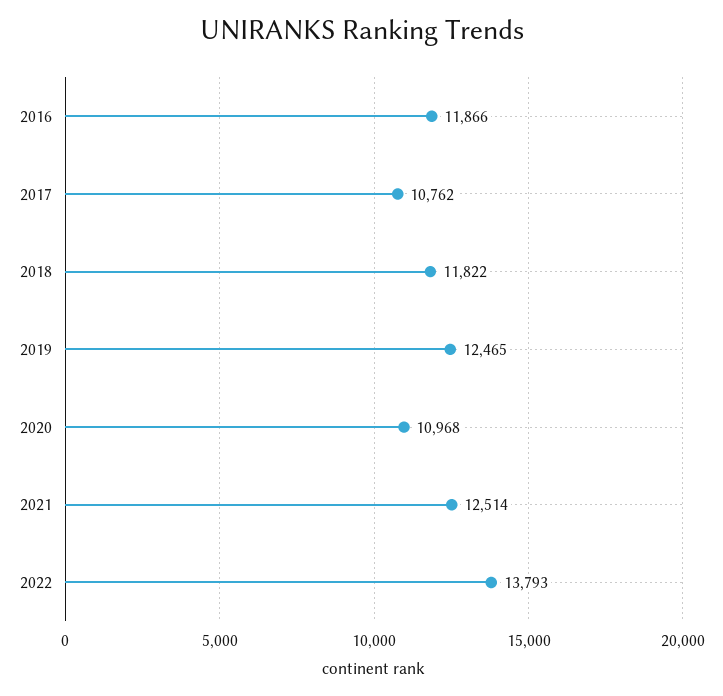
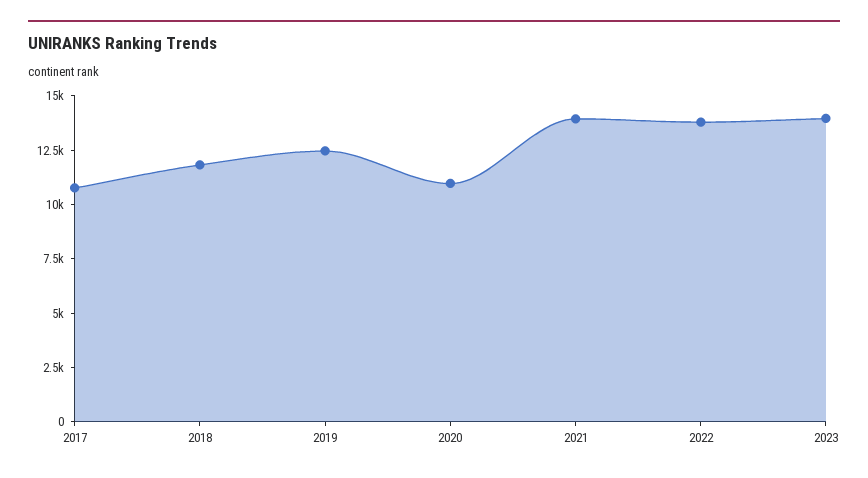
2016: 11866 -> none
2021: 12514 -> 14000
2023: none -> 14000

